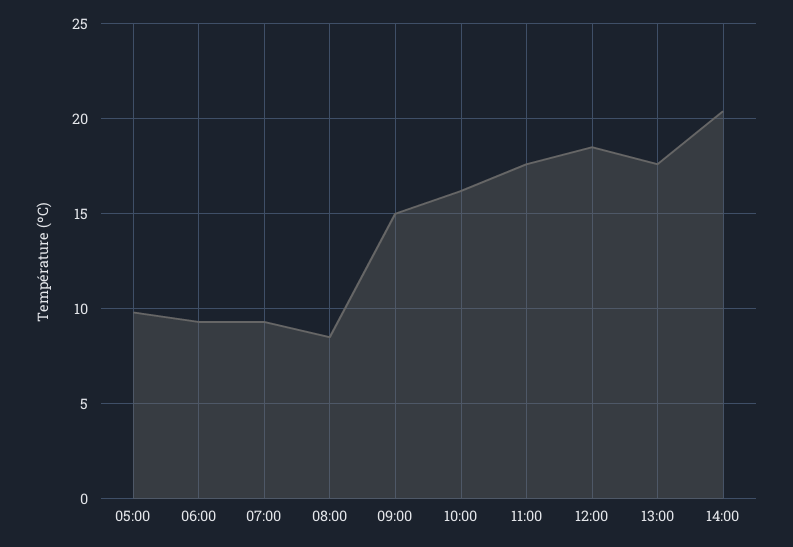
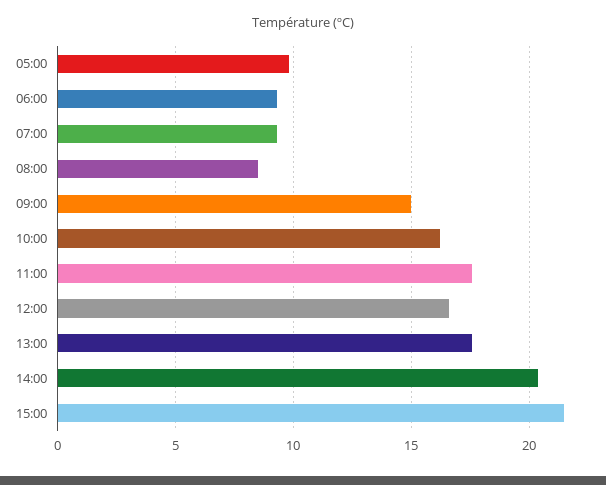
12:00: 18.5 -> 16.5
15:00: none -> 21.5

